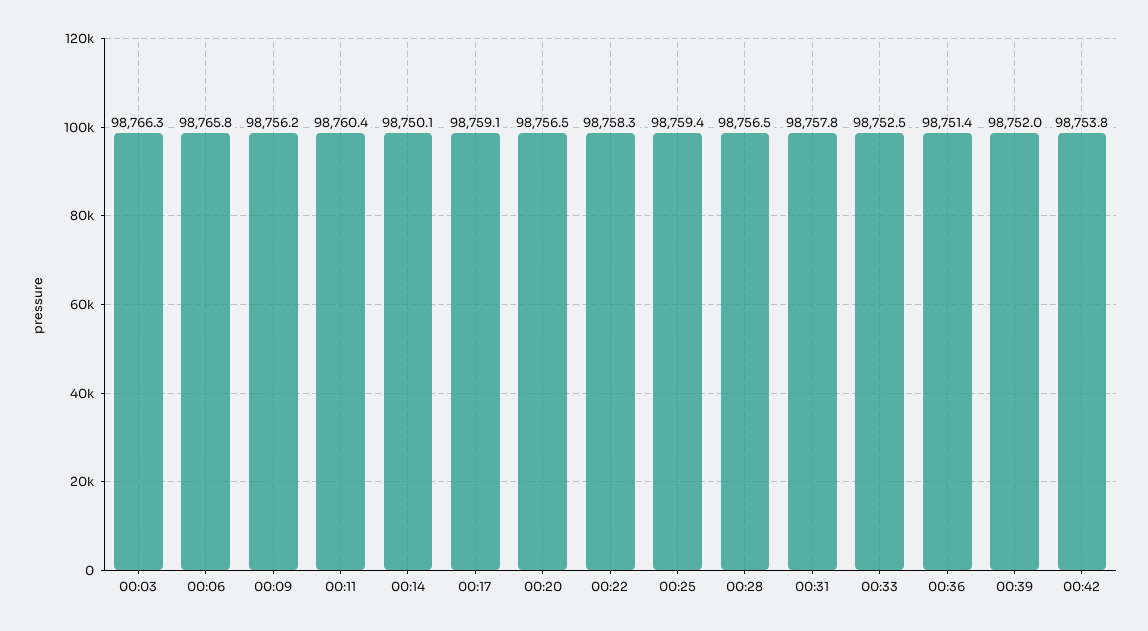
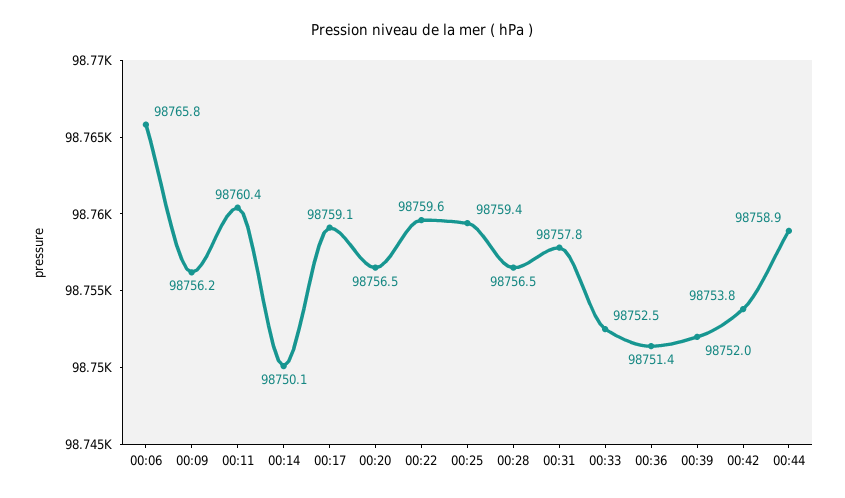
00:03: 98766.3 -> none
00:22: 98758.3 -> 98759.6
00:44: none -> 98758.9

